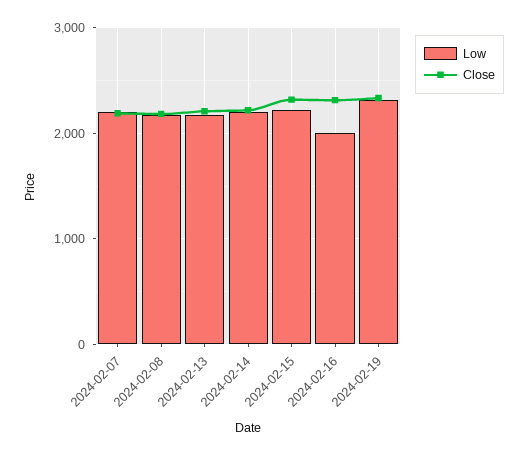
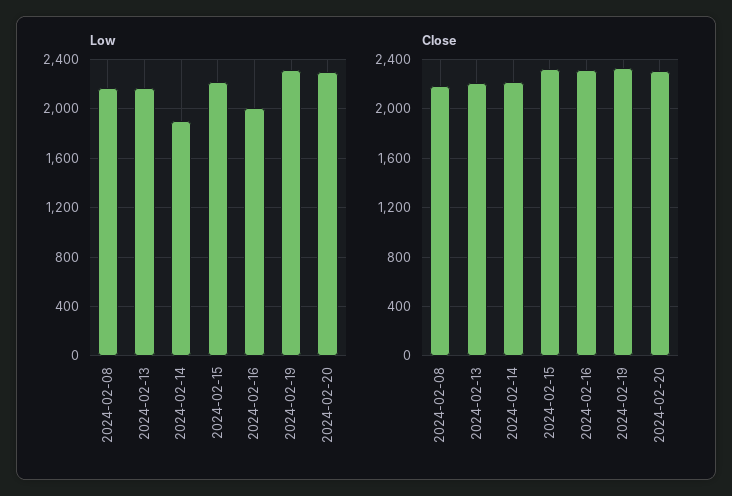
Low, 2024-02-07: 2200 -> none
Close, 2024-02-07: 2200 -> none
Low, 2024-02-14: 2200 -> 1900
Low, 2024-02-20: none -> 2300
Close, 2024-02-20: none -> 2300

